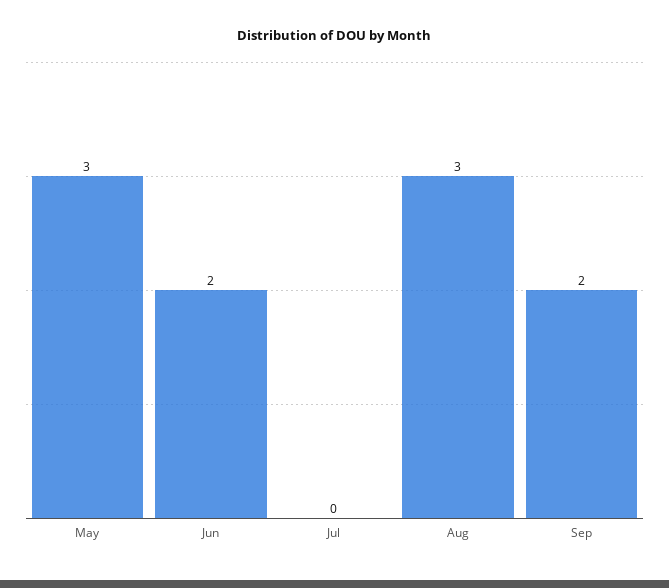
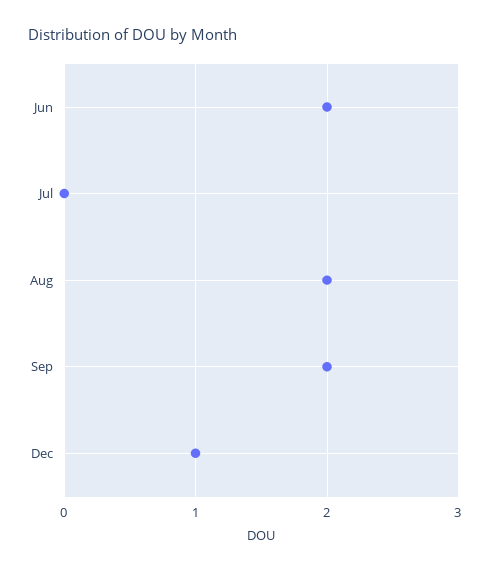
May: 3 -> none
Aug: 3 -> 2
Dec: none -> 1

